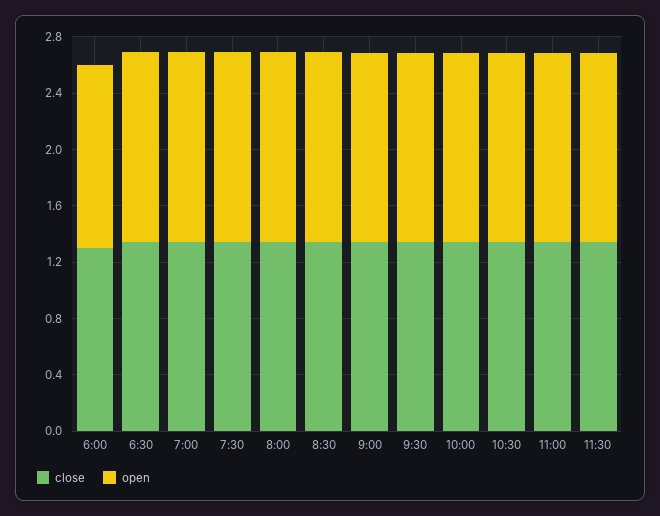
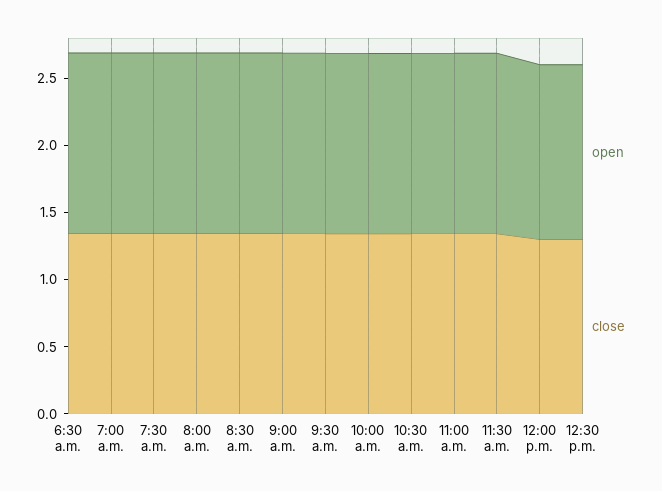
close, 6:00: 1.3 -> none
open, 6:00: 1.3 -> none
open, 12:00 p.m.: none -> 1.3
close, 12:00 p.m.: none -> 1.3
open, 12:30 p.m.: none -> 1.3
close, 12:30 p.m.: none -> 1.3

